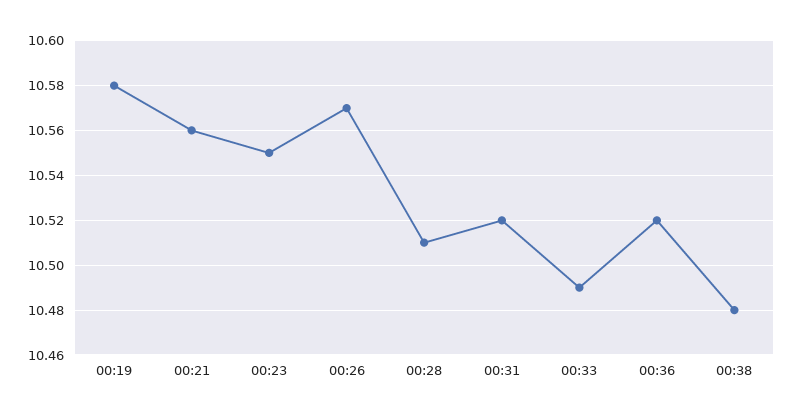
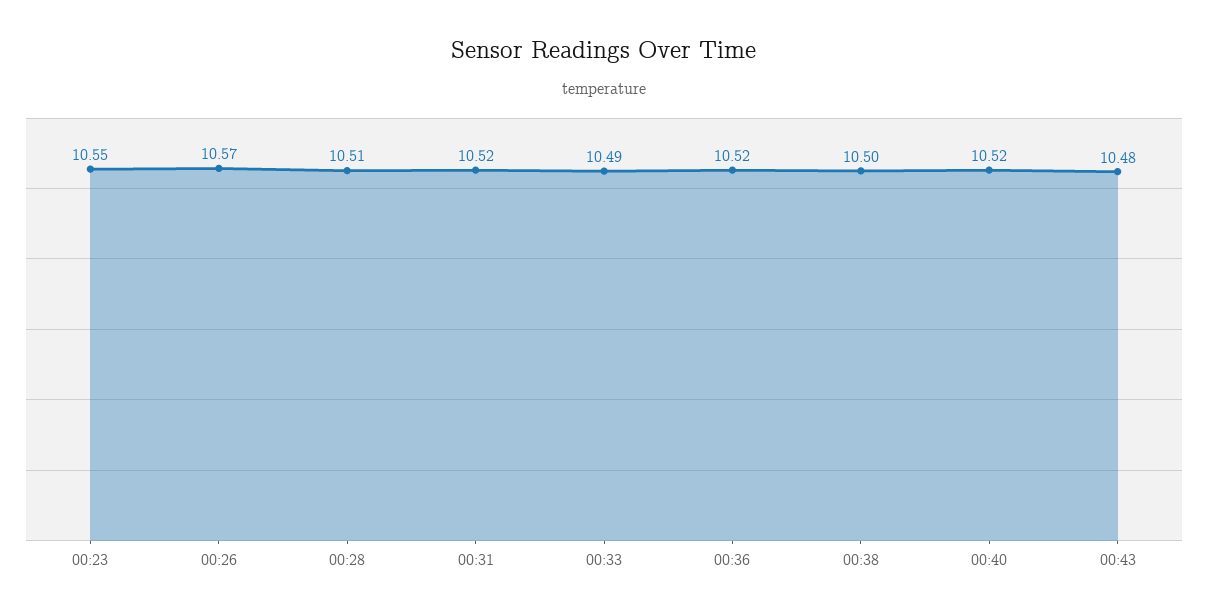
00:19: 10.58 -> none
00:21: 10.56 -> none
00:38: 10.48 -> 10.5
00:40: none -> 10.52
00:43: none -> 10.48

